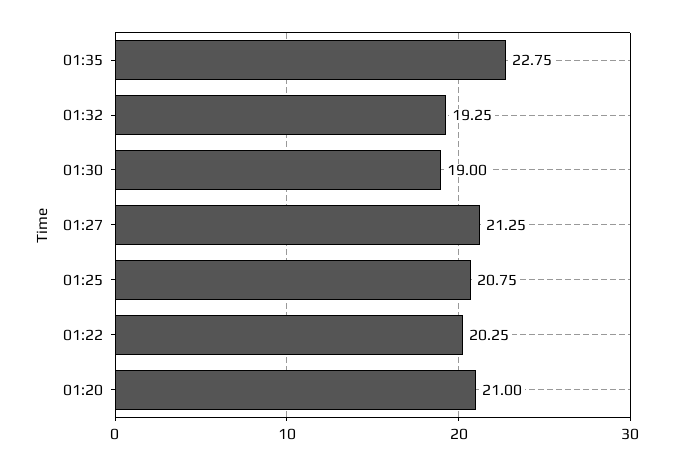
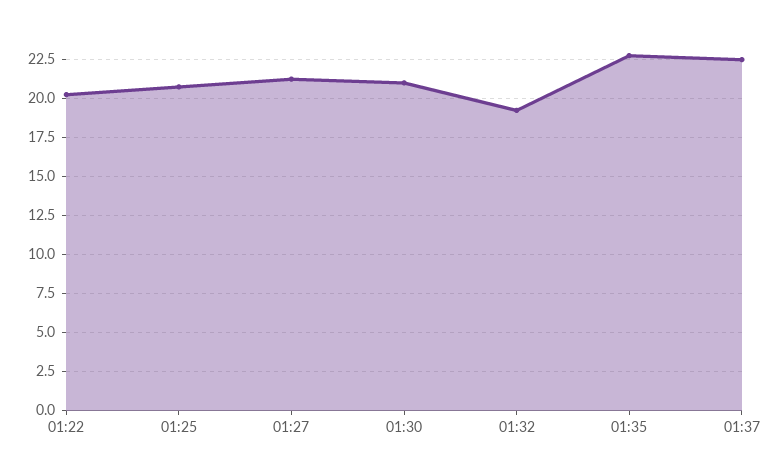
01:30: 19 -> 21
01:20: 21 -> none
01:37: none -> 22.5

